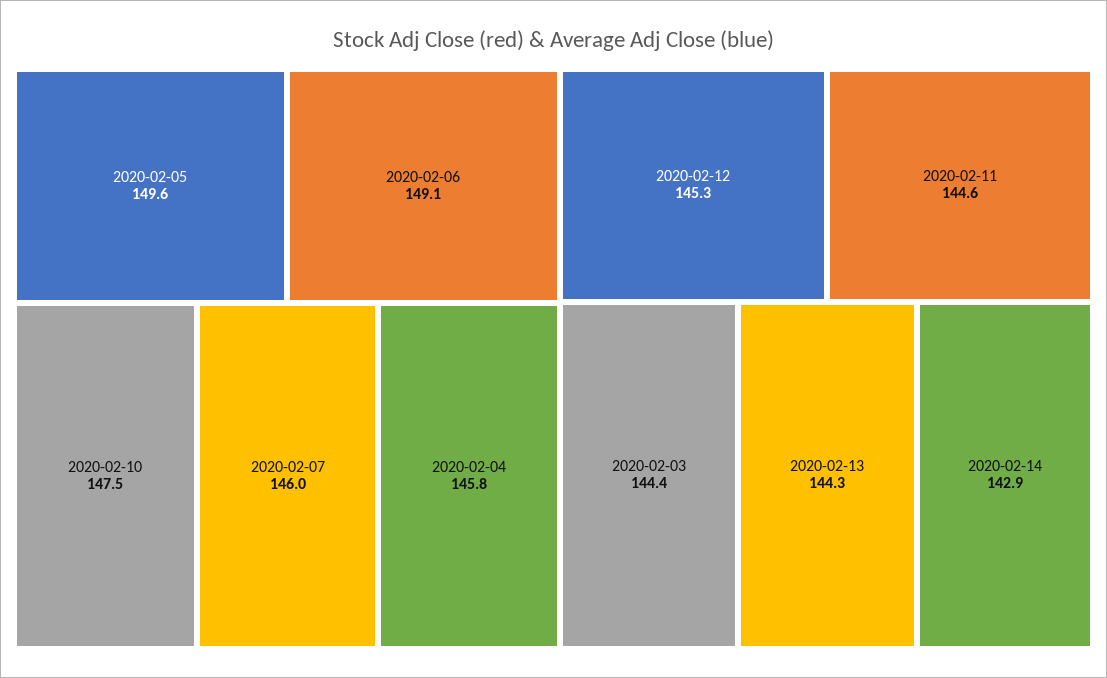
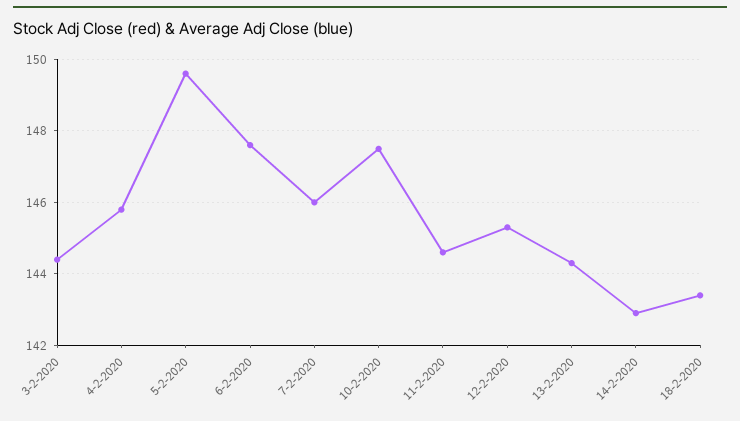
2020-02-06: 149.1 -> 147.5
18-2-2020: none -> 143.5

